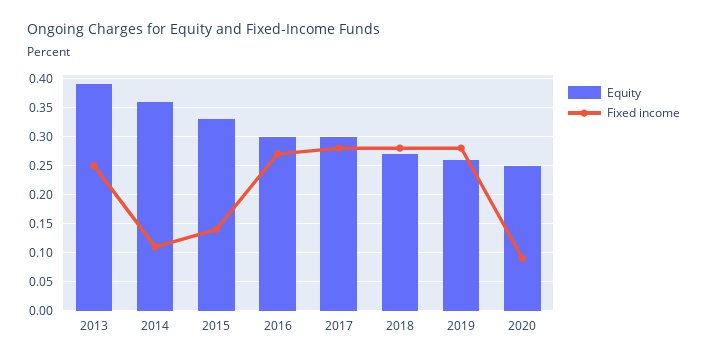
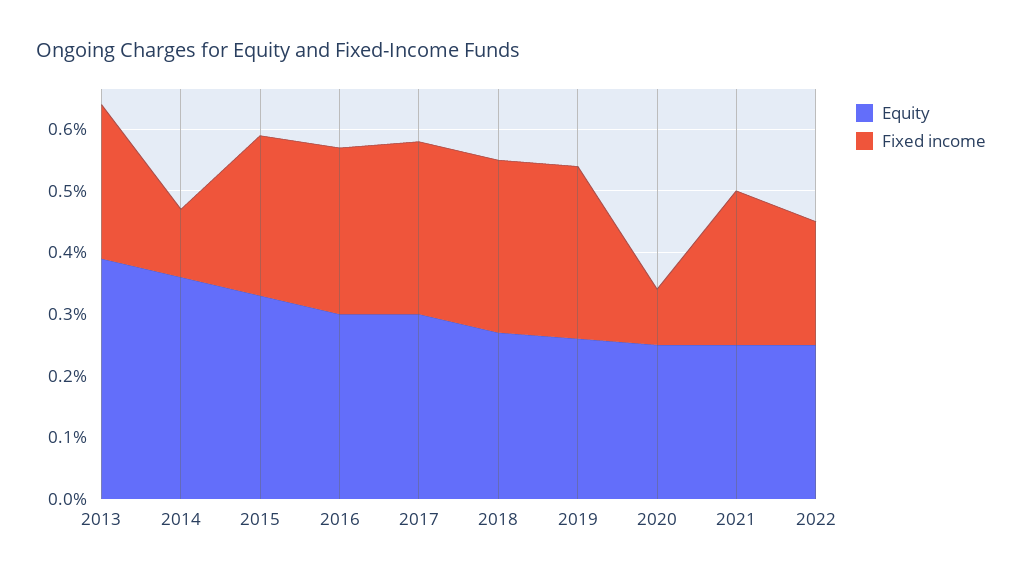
Fixed income, 2015: 0.15 -> 0.25
Equity, 2021: none -> 0.25
Fixed income, 2021: none -> 0.25
Equity, 2022: none -> 0.25
Fixed income, 2022: none -> 0.2

